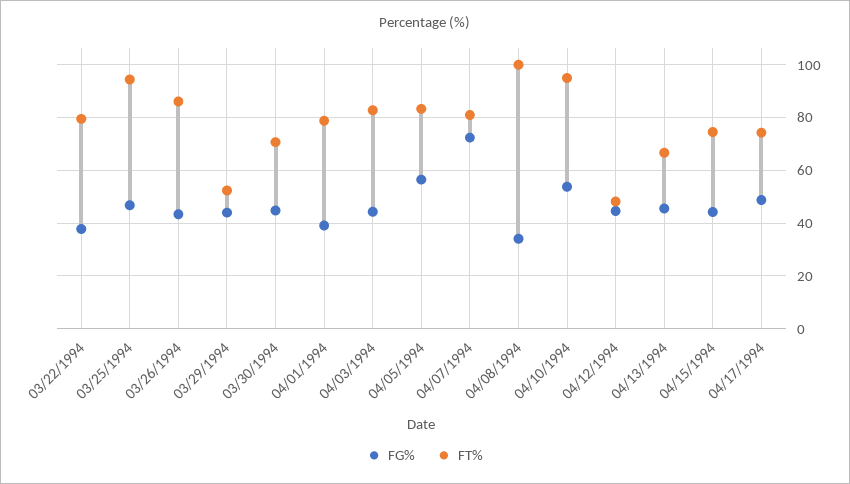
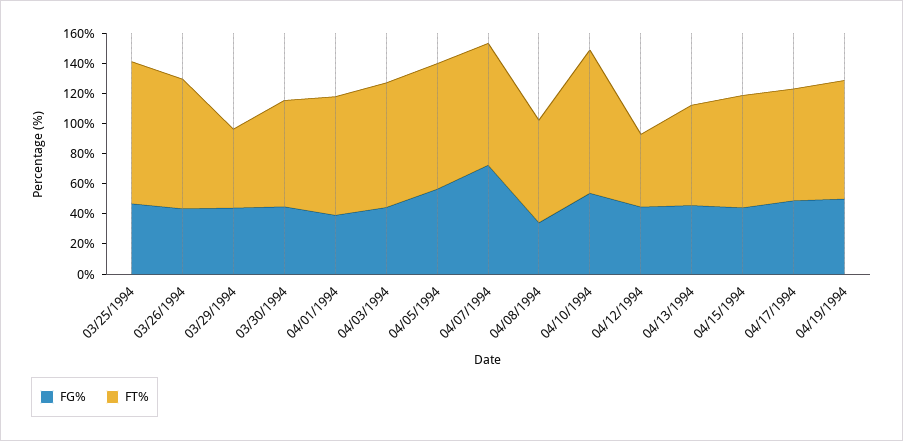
FG%, 03/22/1994: 37.5 -> none
FT%, 03/22/1994: 80 -> none
FT%, 04/08/1994: 100 -> 70
FG%, 04/19/1994: none -> 50
FT%, 04/19/1994: none -> 80

